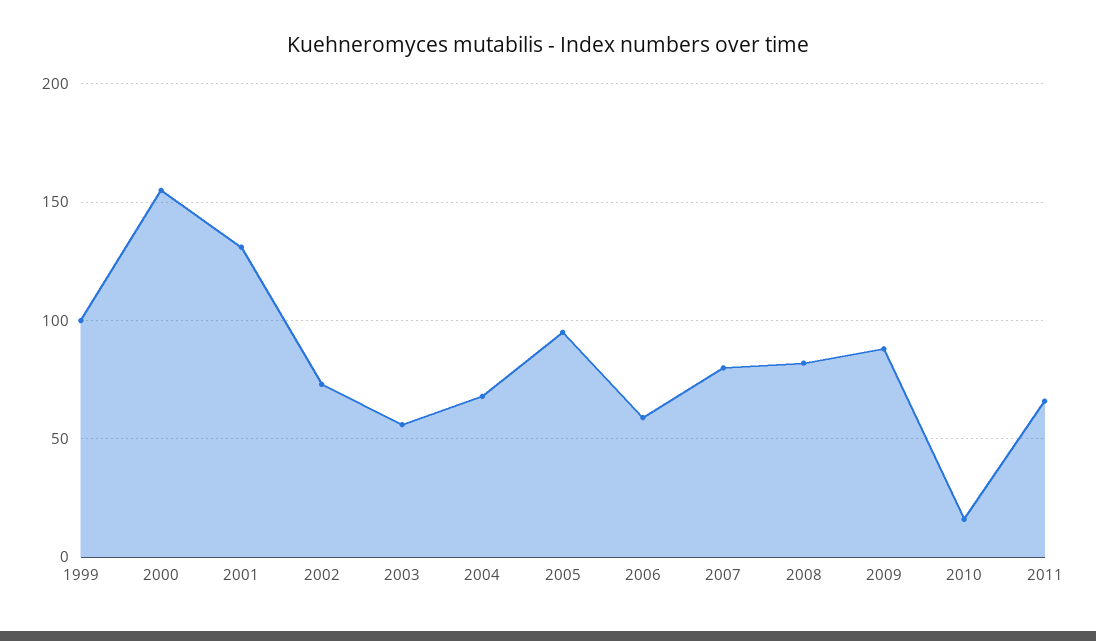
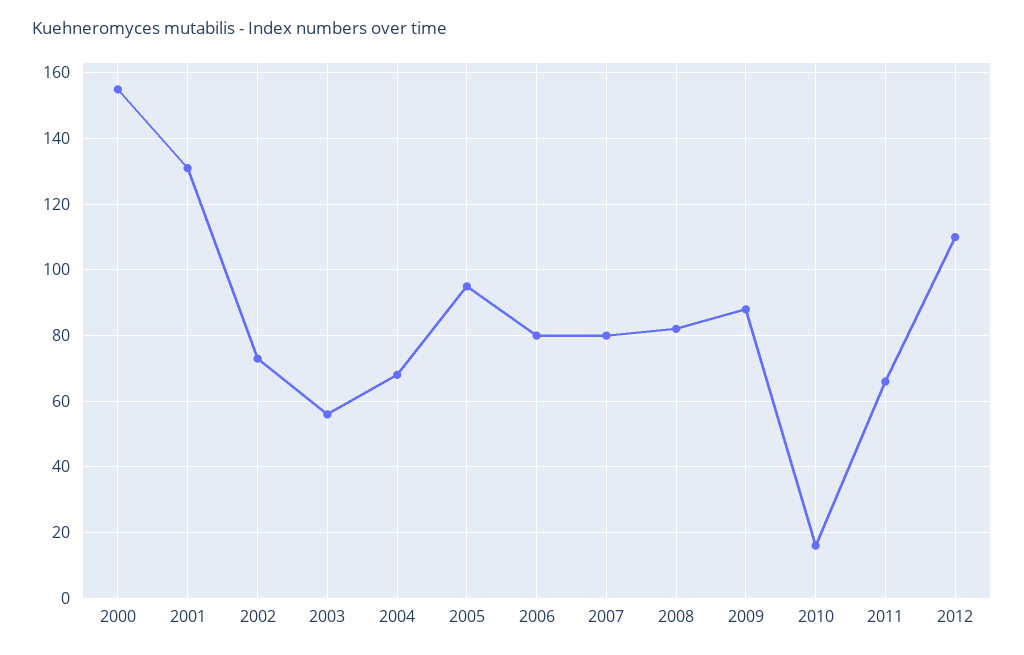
1999: 100 -> none
2006: 60 -> 80
2012: none -> 110

